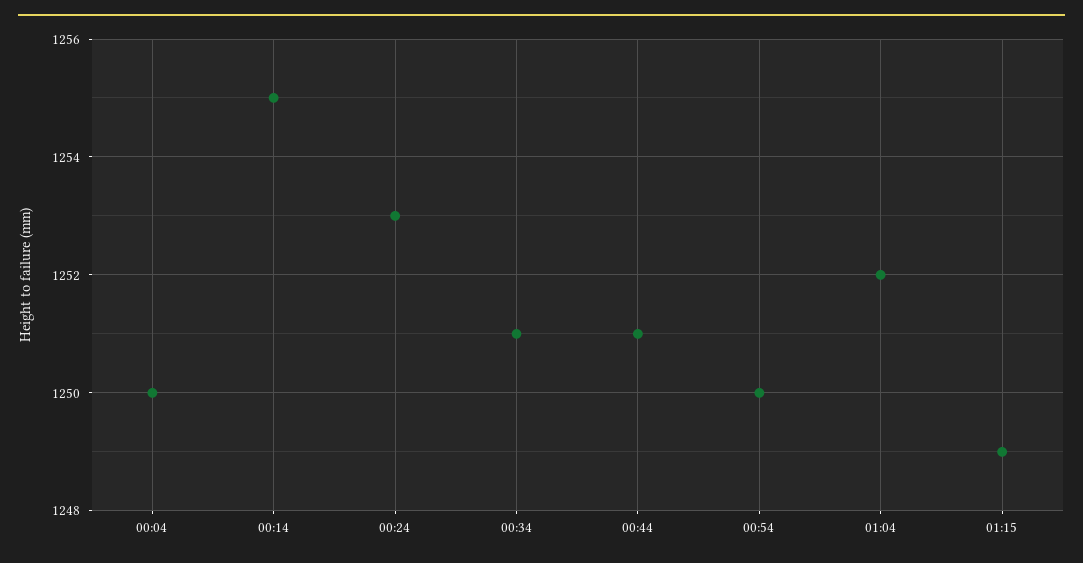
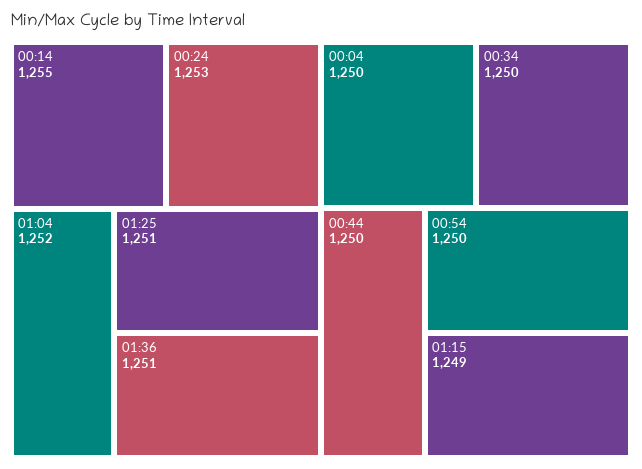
00:34: 1251 -> 1250
00:44: 1251 -> 1250
01:25: none -> 1251
01:36: none -> 1251

